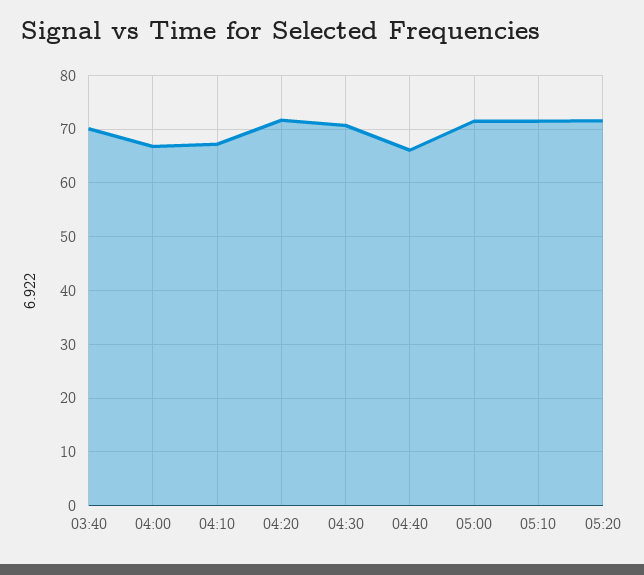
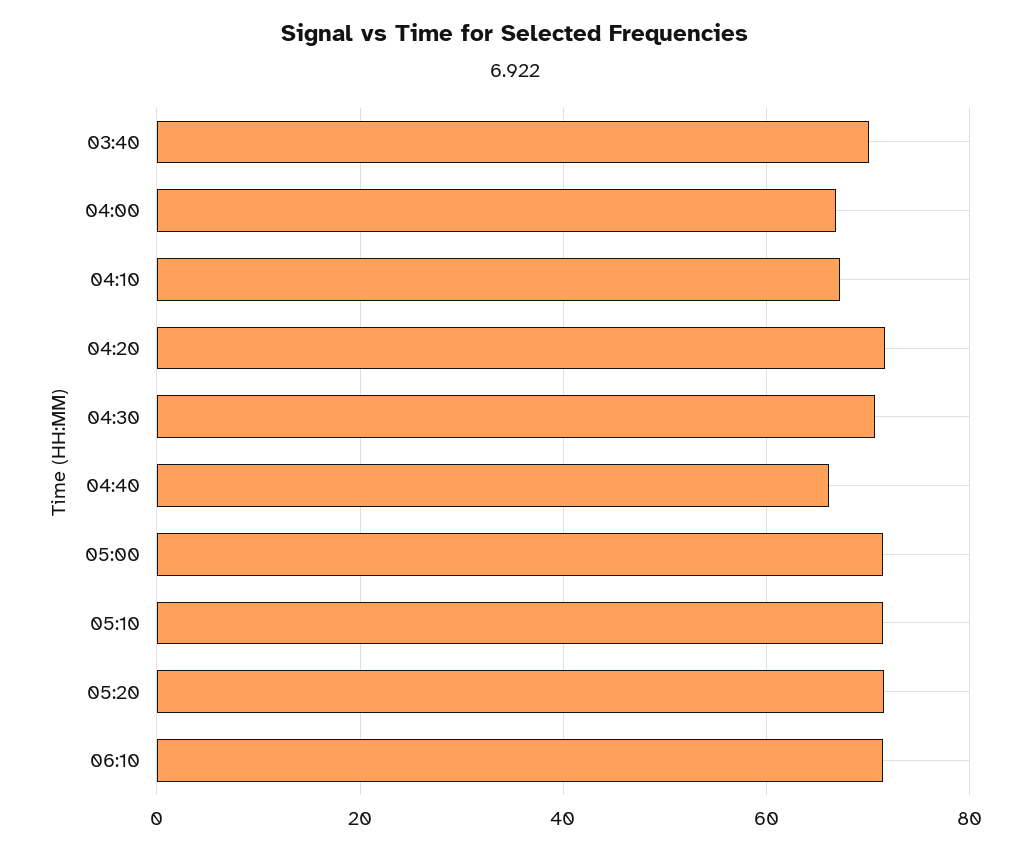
06:10: none -> 72

